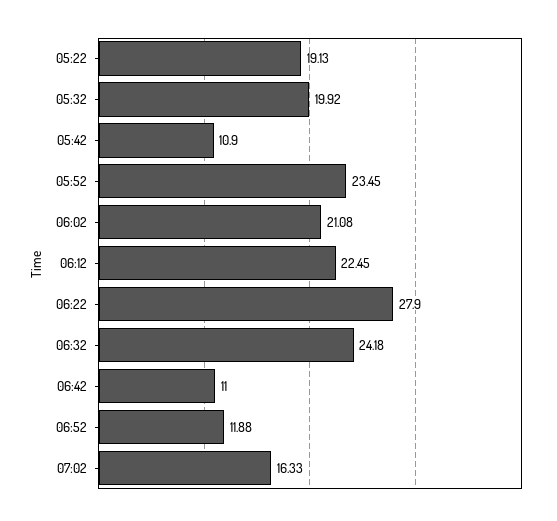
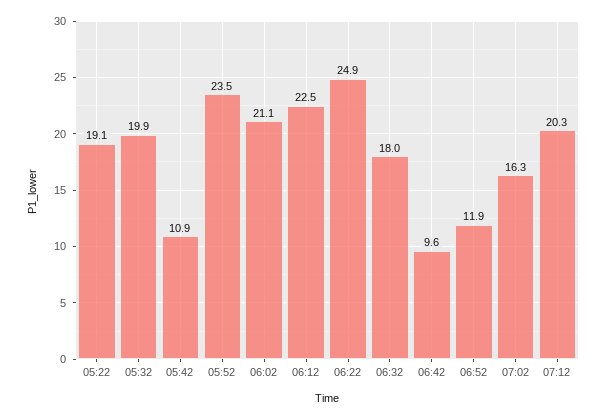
06:22: 27.9 -> 24.9
06:32: 24.18 -> 18
06:42: 11 -> 9.6
07:12: none -> 20.3

